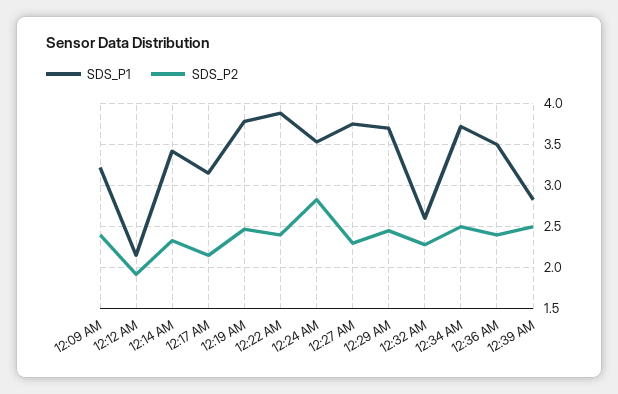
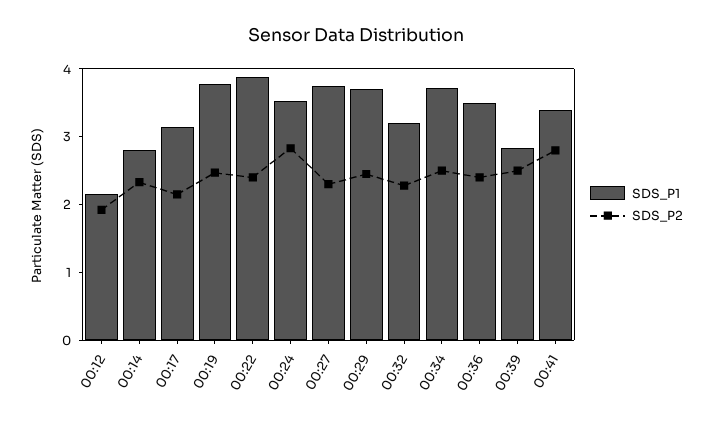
SDS_P1, 12:09 AM: 3.2 -> none
SDS_P2, 12:09 AM: 2.4 -> none
SDS_P1, 12:14 AM: 3.4 -> 2.8
SDS_P1, 12:32 AM: 2.6 -> 3.2
SDS_P1, 00:41: none -> 3.4
SDS_P2, 00:41: none -> 2.8

